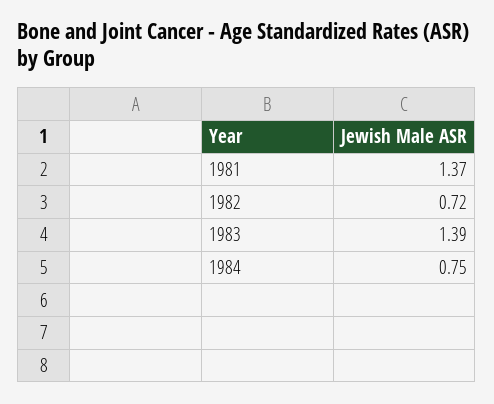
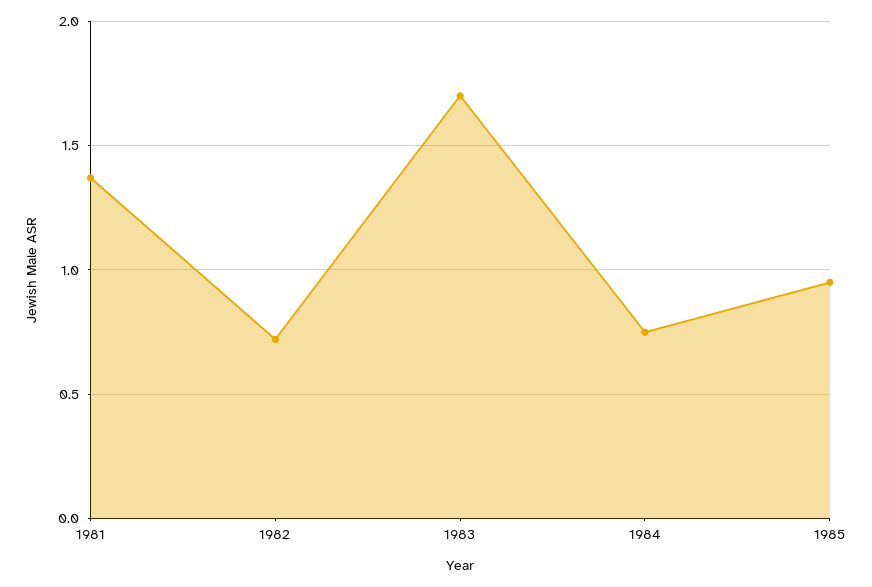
1983: 1.39 -> 1.7
1985: none -> 0.95

